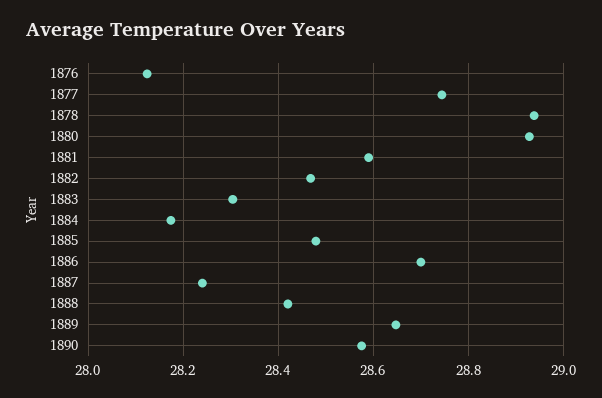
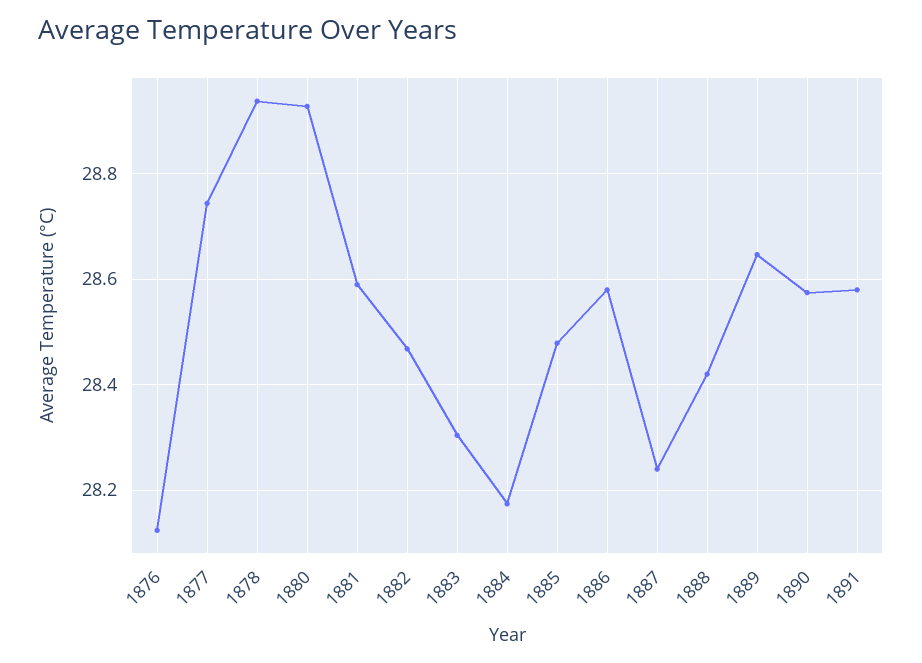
1886: 28.7 -> 28.58
1891: none -> 28.58

